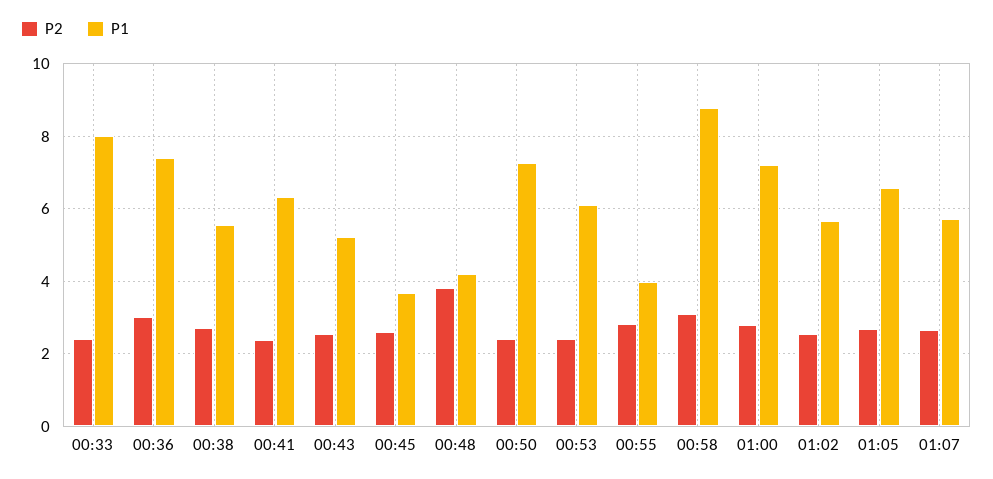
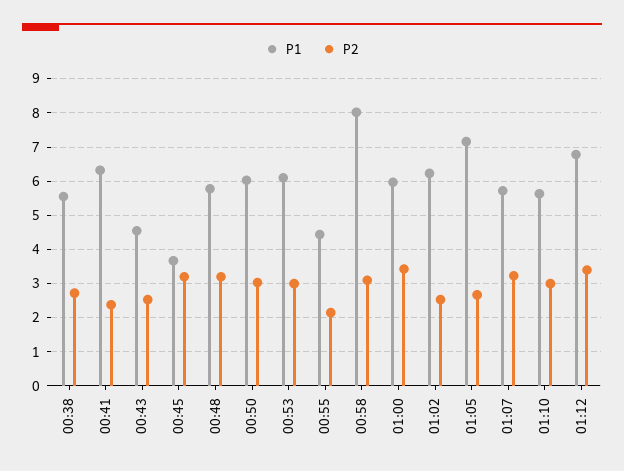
P2, 00:33: 2.4 -> none
P1, 00:33: 8 -> none
P2, 00:36: 3 -> none
P1, 00:36: 7.4 -> none
P1, 00:43: 5.2 -> 4.6
P2, 00:45: 2.6 -> 3.2
P2, 00:48: 3.8 -> 3.2
P1, 00:48: 4.2 -> 5.8
P2, 00:50: 2.4 -> 3
P1, 00:50: 7.2 -> 6
P2, 00:53: 2.4 -> 3
P2, 00:55: 2.8 -> 2.2
P1, 00:55: 4 -> 4.4
P1, 00:58: 8.8 -> 8
P2, 01:00: 2.8 -> 3.4
P1, 01:00: 7.2 -> 6
P1, 01:02: 5.6 -> 6.2
P1, 01:05: 6.6 -> 7.2
P2, 01:07: 2.6 -> 3.2
P1, 01:10: none -> 5.6
P2, 01:10: none -> 3
P1, 01:12: none -> 6.8
P2, 01:12: none -> 3.4

